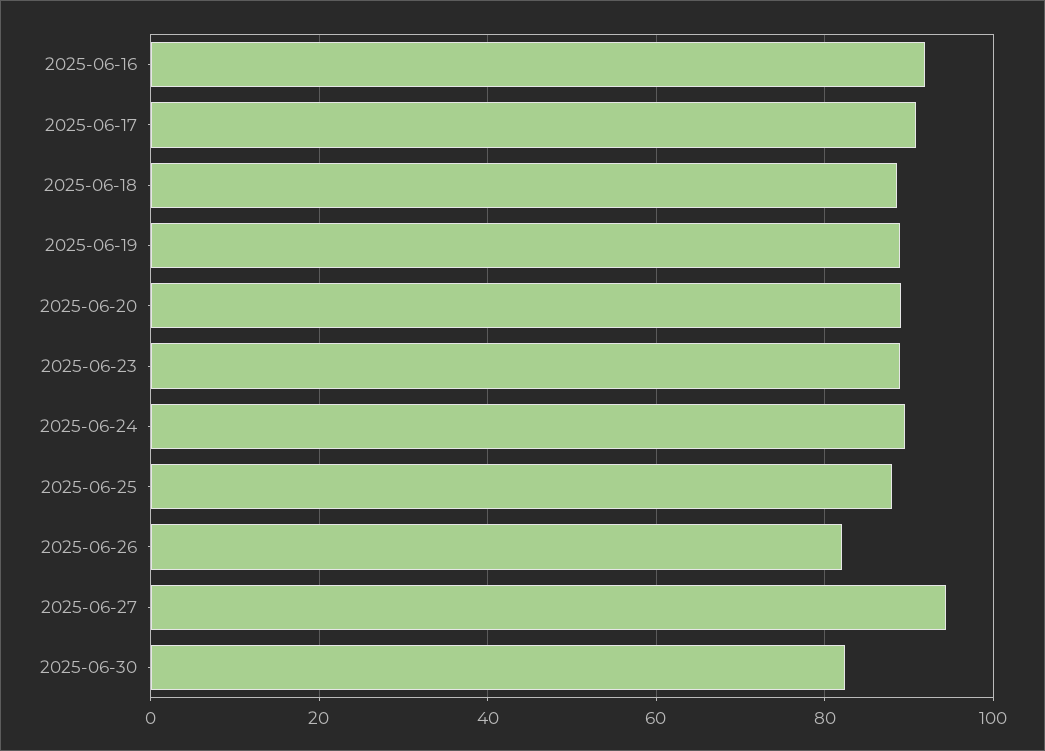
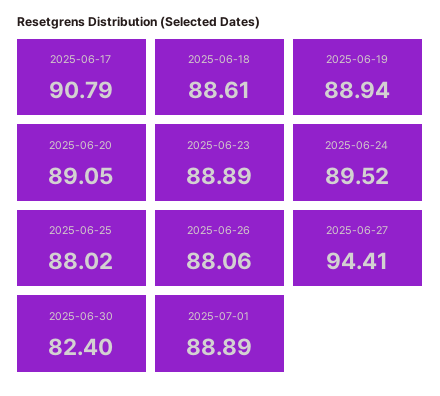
2025-06-16: 92 -> none
2025-06-26: 82 -> 88.06
2025-07-01: none -> 88.89

